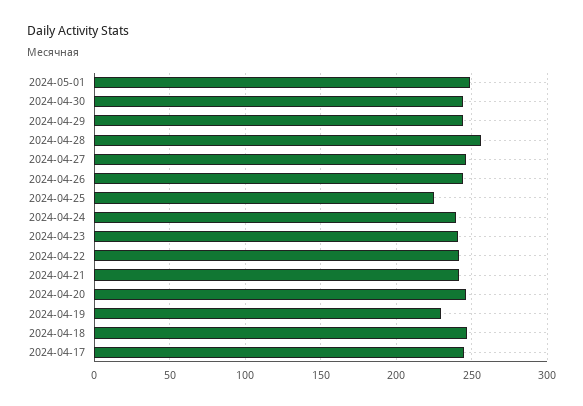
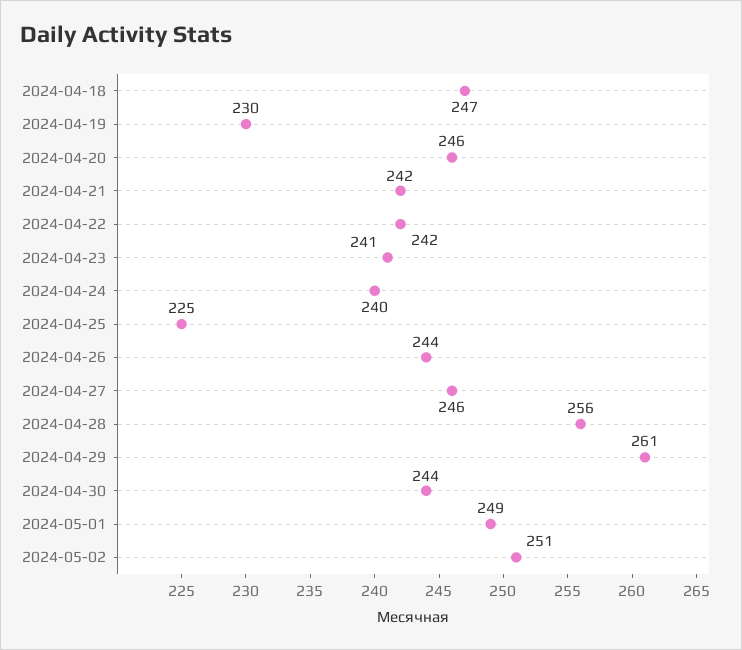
2024-04-29: 245 -> 261
2024-04-17: 245 -> none
2024-05-02: none -> 251

